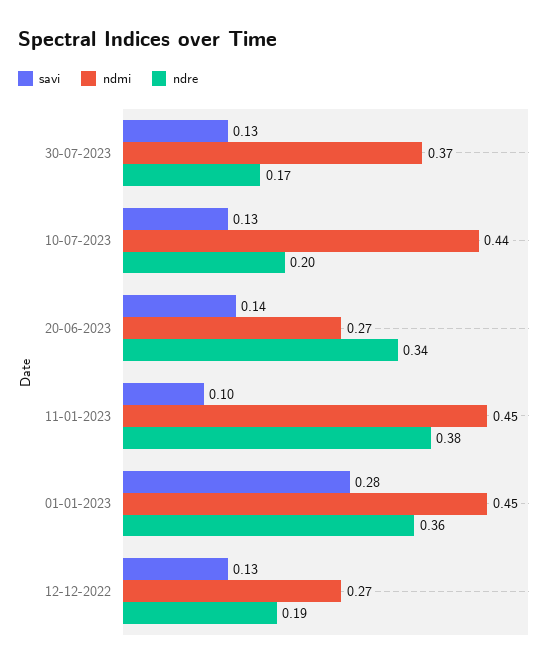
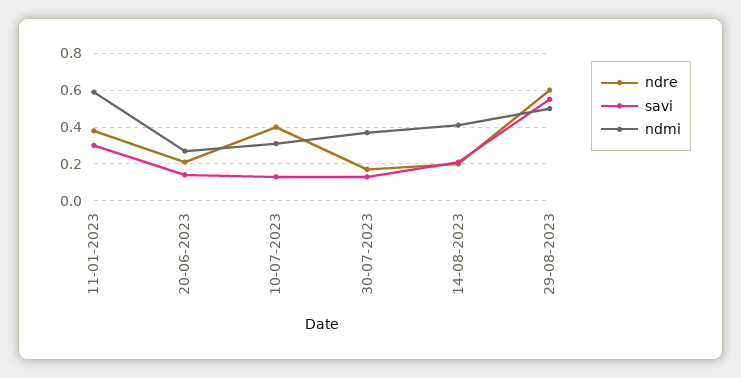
ndmi, 10-07-2023: 0.44 -> 0.3
ndre, 10-07-2023: 0.2 -> 0.4
ndre, 20-06-2023: 0.34 -> 0.2
savi, 11-01-2023: 0.1 -> 0.3
ndmi, 11-01-2023: 0.45 -> 0.6
savi, 01-01-2023: 0.28 -> none
ndmi, 01-01-2023: 0.45 -> none
ndre, 01-01-2023: 0.36 -> none
savi, 12-12-2022: 0.13 -> none
ndmi, 12-12-2022: 0.27 -> none
ndre, 12-12-2022: 0.19 -> none
ndre, 14-08-2023: none -> 0.2
savi, 14-08-2023: none -> 0.2
ndmi, 14-08-2023: none -> 0.4
ndre, 29-08-2023: none -> 0.6
savi, 29-08-2023: none -> 0.55
ndmi, 29-08-2023: none -> 0.5

